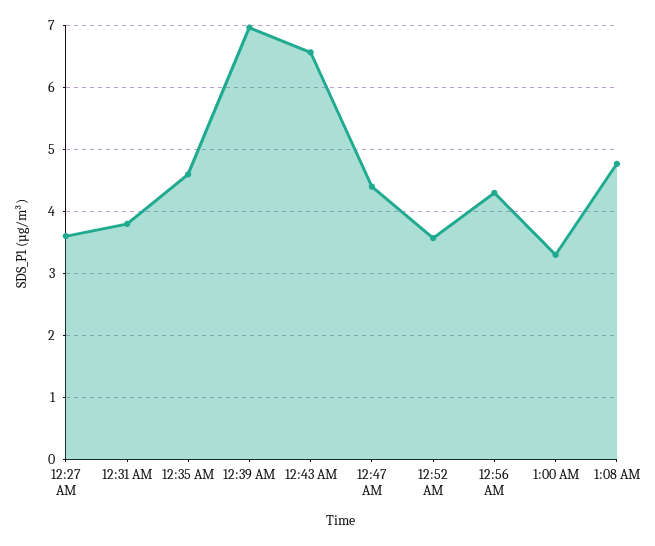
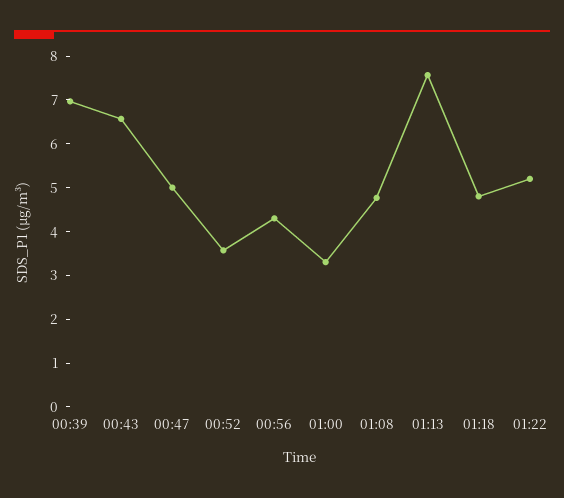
12:27 AM: 3.6 -> none
12:31 AM: 3.8 -> none
12:35 AM: 4.6 -> none
12:47 AM: 4.4 -> 5
01:13: none -> 7.6
01:18: none -> 4.8
01:22: none -> 5.2

